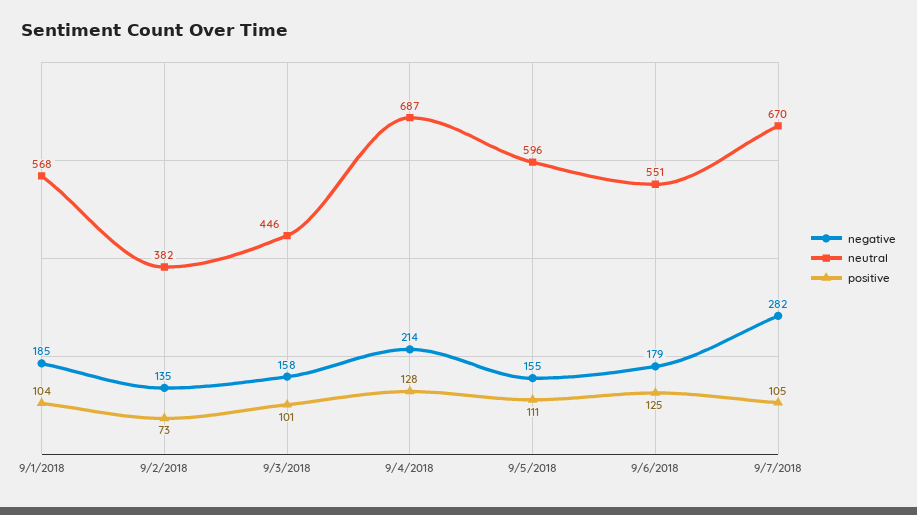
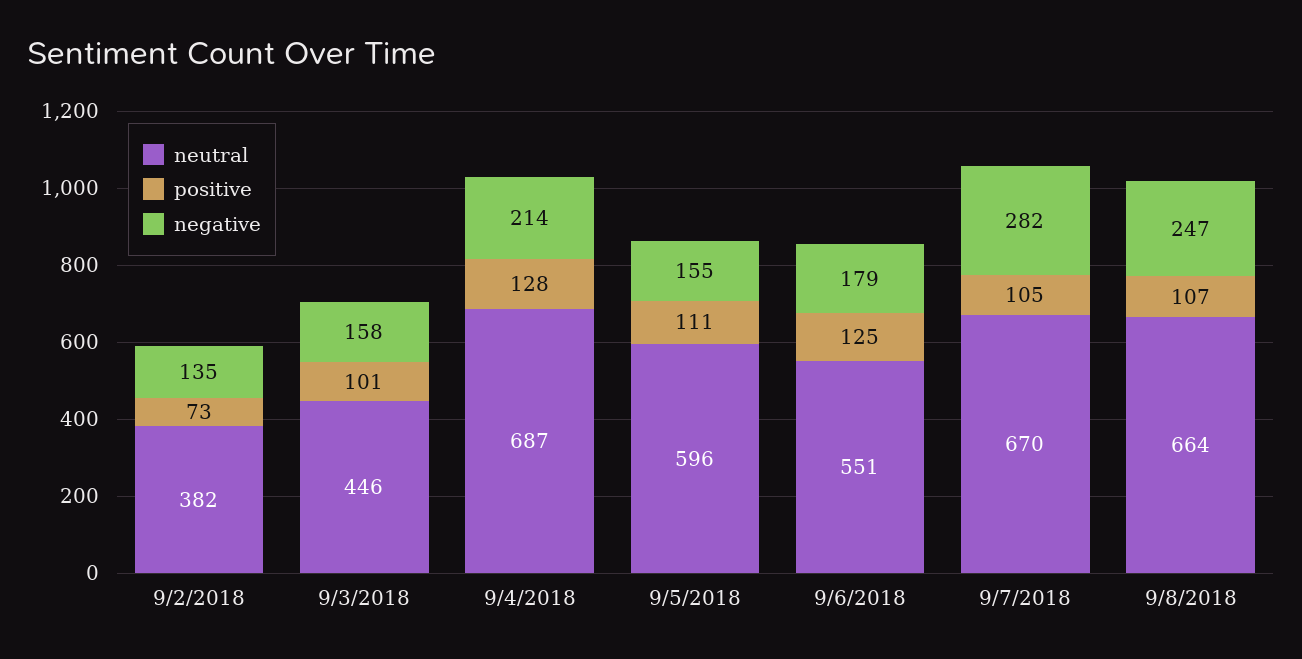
negative, 9/1/2018: 185 -> none
neutral, 9/1/2018: 568 -> none
positive, 9/1/2018: 104 -> none
neutral, 9/8/2018: none -> 664
positive, 9/8/2018: none -> 107
negative, 9/8/2018: none -> 247

